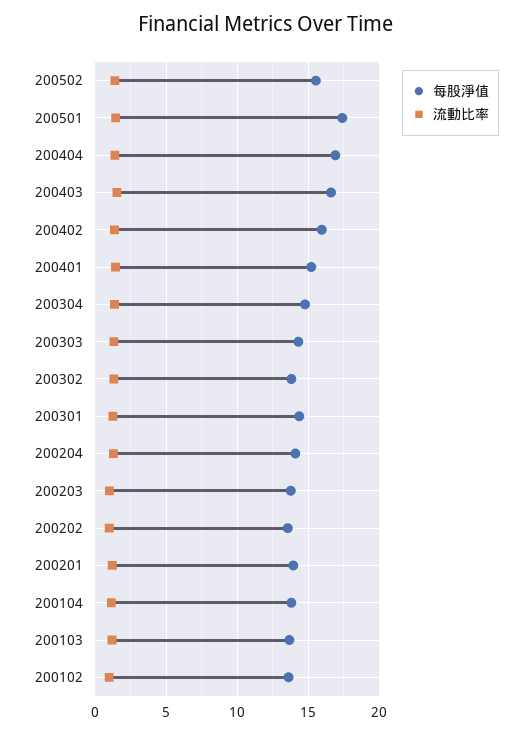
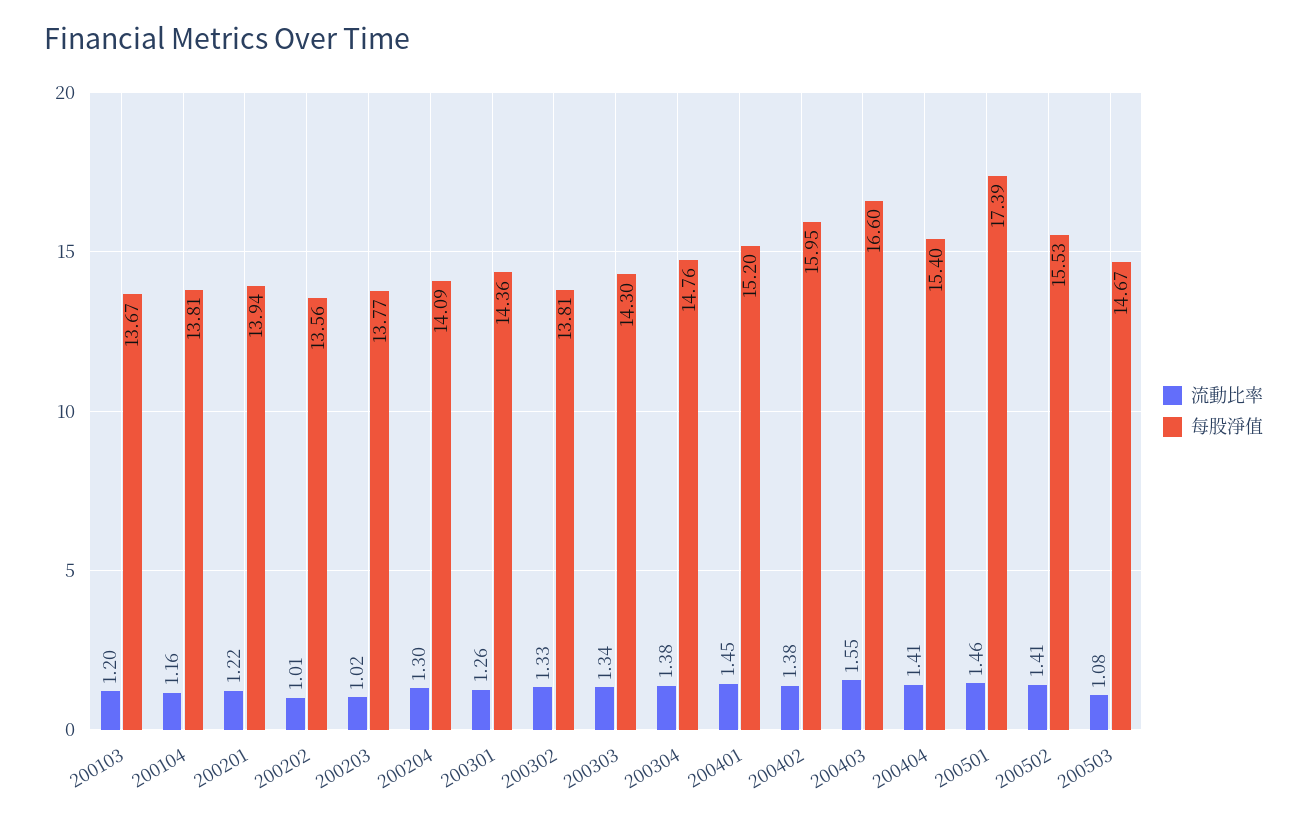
每股淨值, 200404: 17 -> 15.4
每股淨值, 200102: 13.5 -> none
流動比率, 200102: 1 -> none
流動比率, 200503: none -> 1.08
每股淨值, 200503: none -> 14.67

